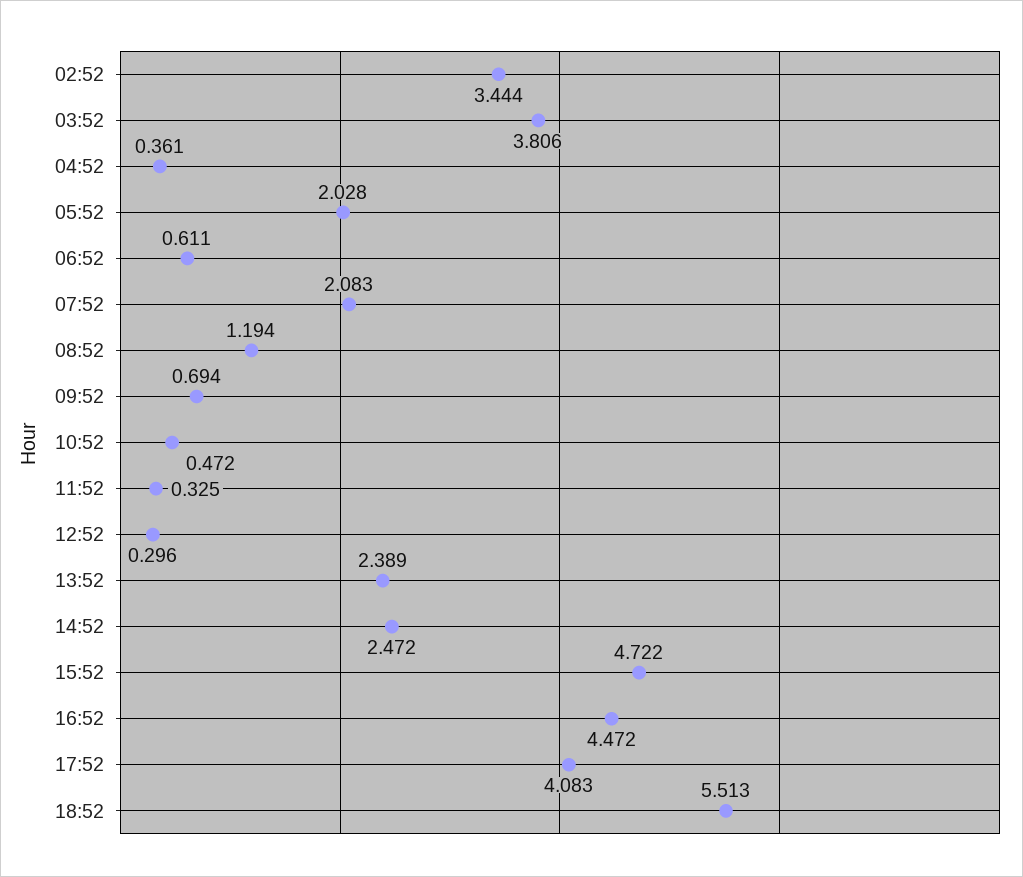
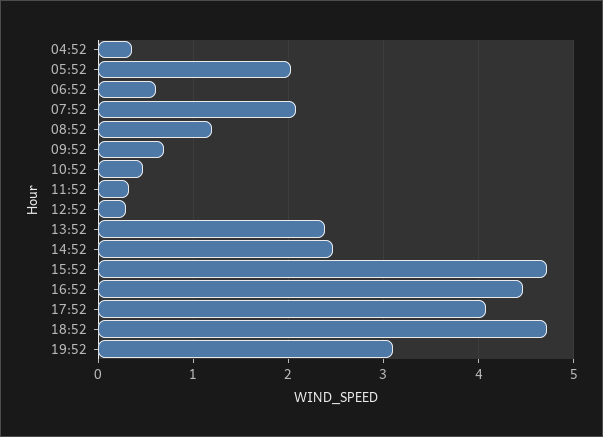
02:52: 3.444 -> none
03:52: 3.806 -> none
18:52: 5.513 -> 4.7
19:52: none -> 3.1

